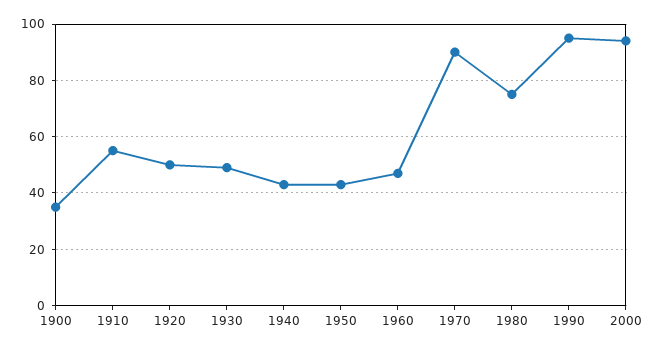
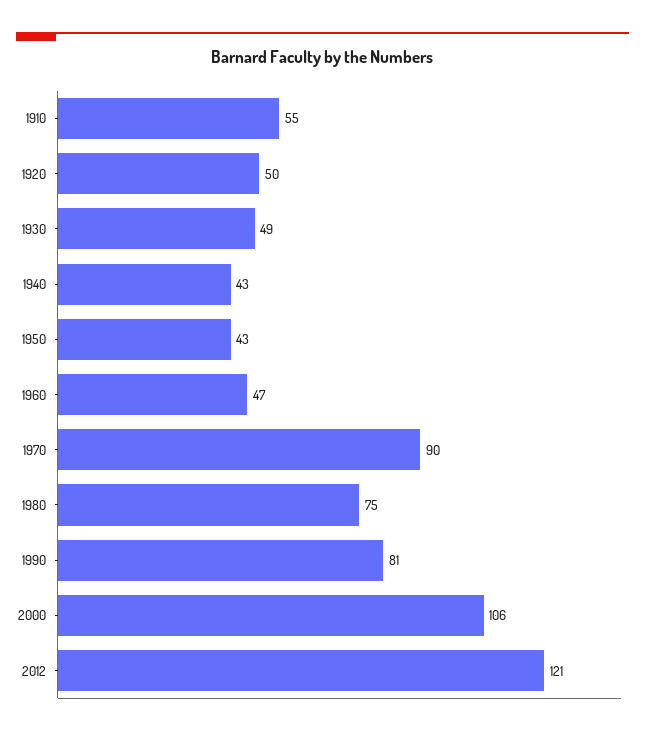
1900: 35 -> none
1990: 95 -> 81
2000: 95 -> 106
2012: none -> 121

